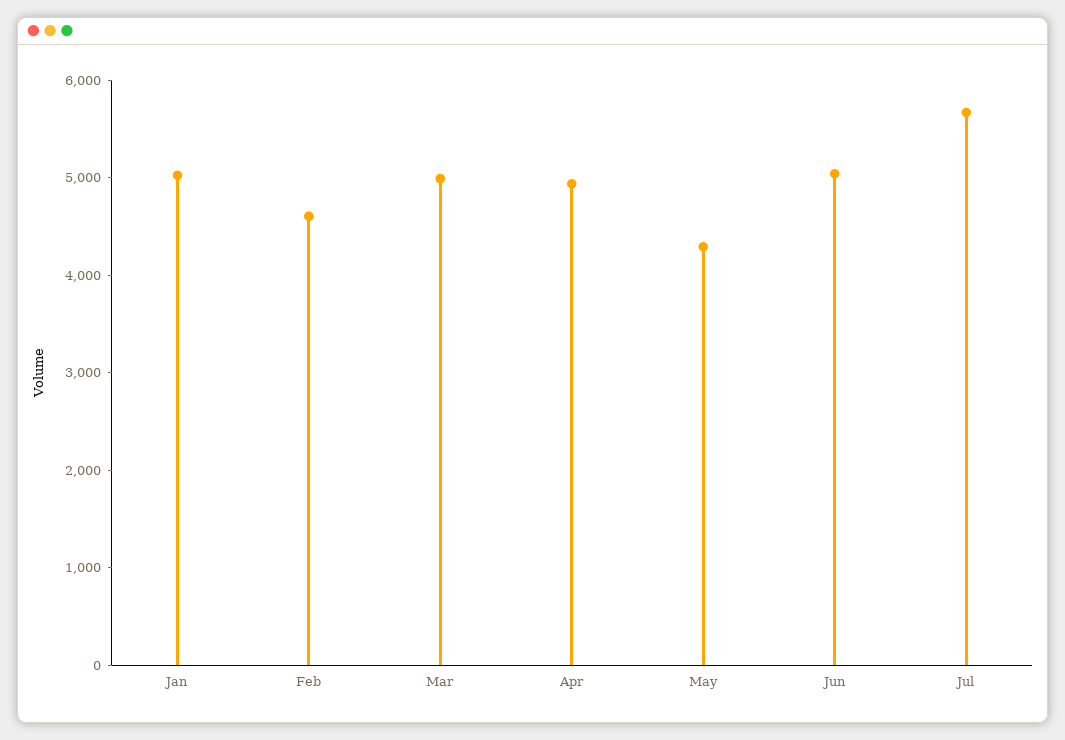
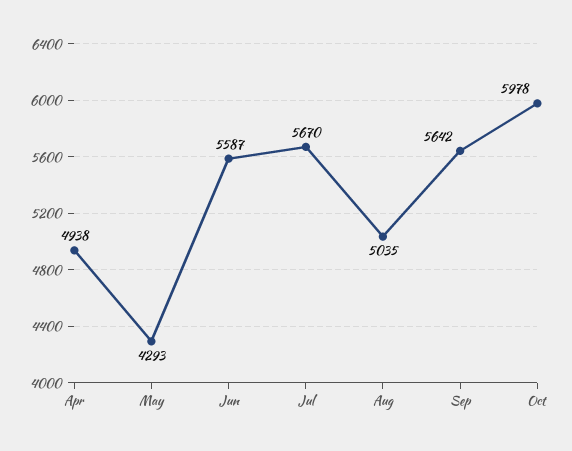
Jan: 5000 -> none
Feb: 4600 -> none
Mar: 5000 -> none
Jun: 5000 -> 5587
Aug: none -> 5035
Sep: none -> 5642
Oct: none -> 5978

